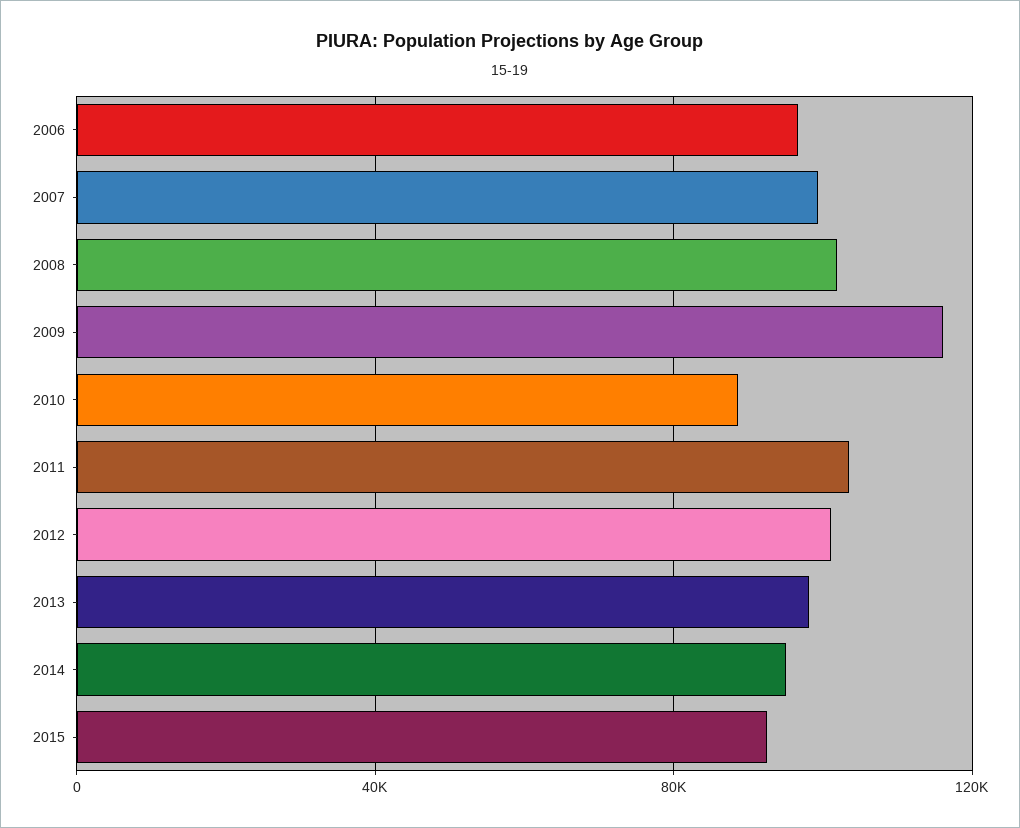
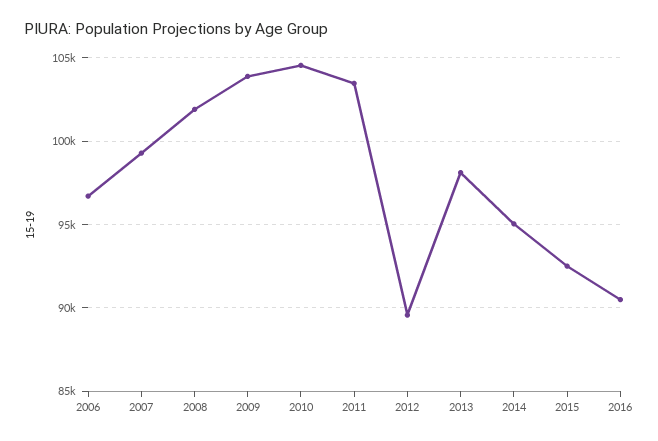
2009: 115000 -> 104000
2010: 90000 -> 104500
2012: 100000 -> 89500
2016: none -> 90500

